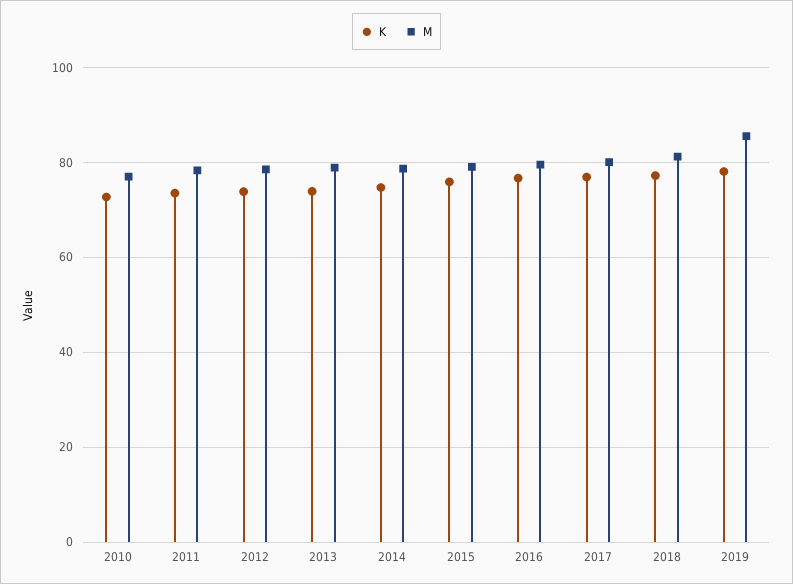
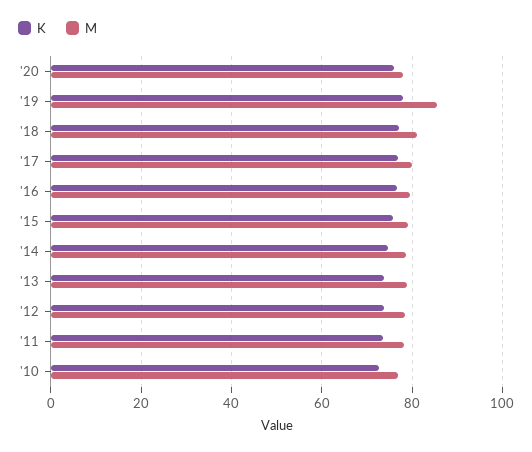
K, '20: none -> 76
M, '20: none -> 78

